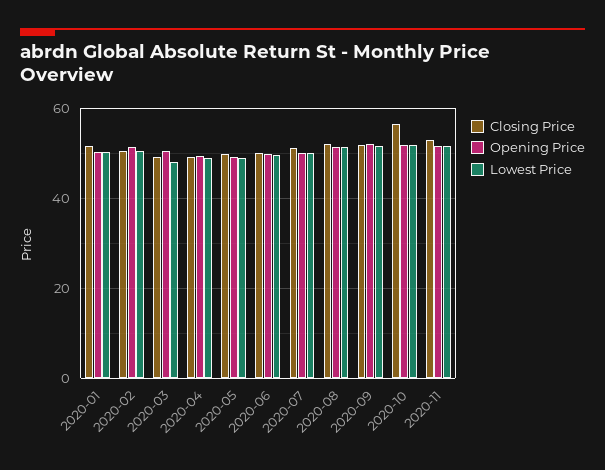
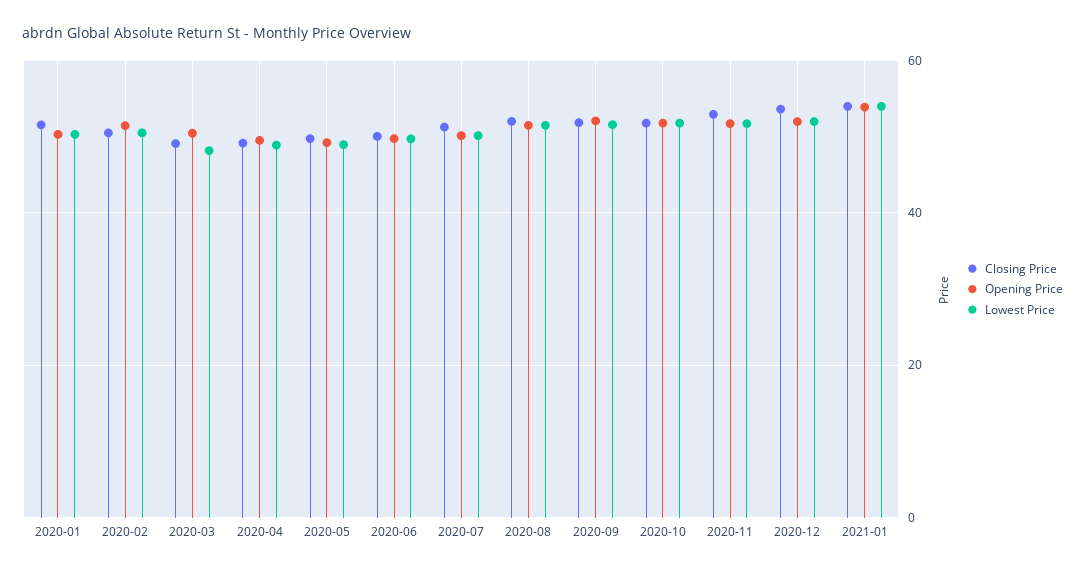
Closing Price, 2020-10: 56 -> 52
Closing Price, 2020-12: none -> 54
Opening Price, 2020-12: none -> 52
Lowest Price, 2020-12: none -> 52
Closing Price, 2021-01: none -> 54
Opening Price, 2021-01: none -> 54
Lowest Price, 2021-01: none -> 54

